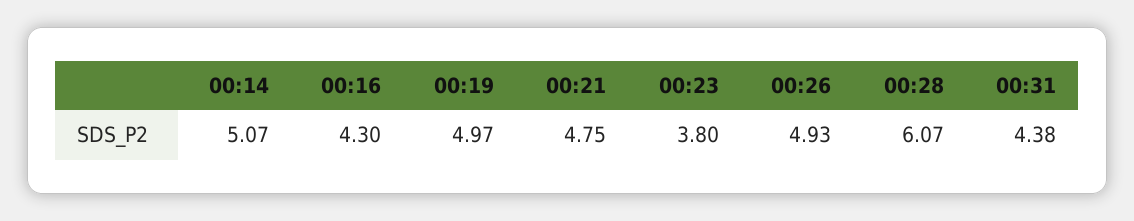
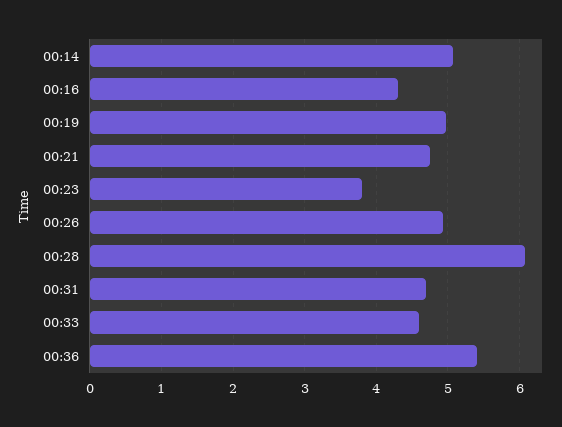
00:31: 4.38 -> 4.7
00:33: none -> 4.6
00:36: none -> 5.4

